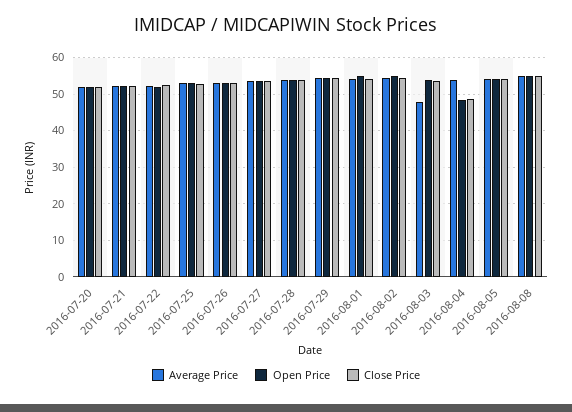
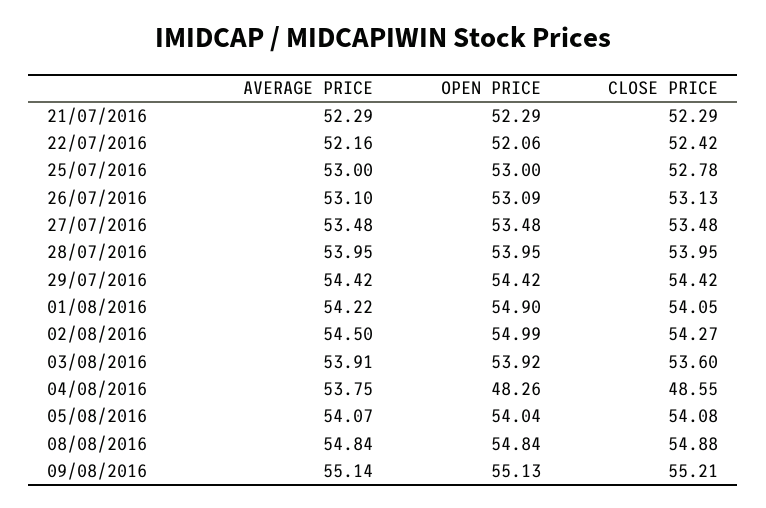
Average Price, 2016-07-20: 52 -> none
Open Price, 2016-07-20: 52 -> none
Close Price, 2016-07-20: 52 -> none
Average Price, 2016-08-03: 48 -> 53.91
Average Price, 09/08/2016: none -> 55.14
Open Price, 09/08/2016: none -> 55.13
Close Price, 09/08/2016: none -> 55.21

